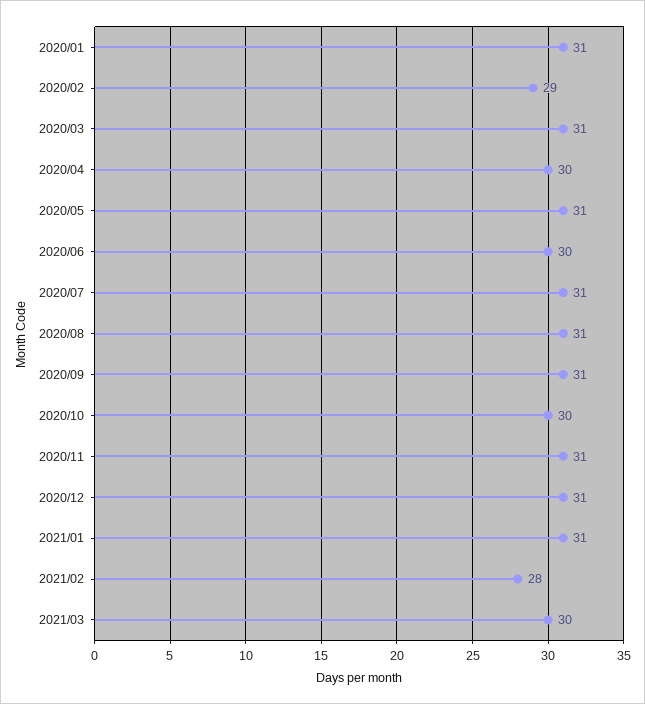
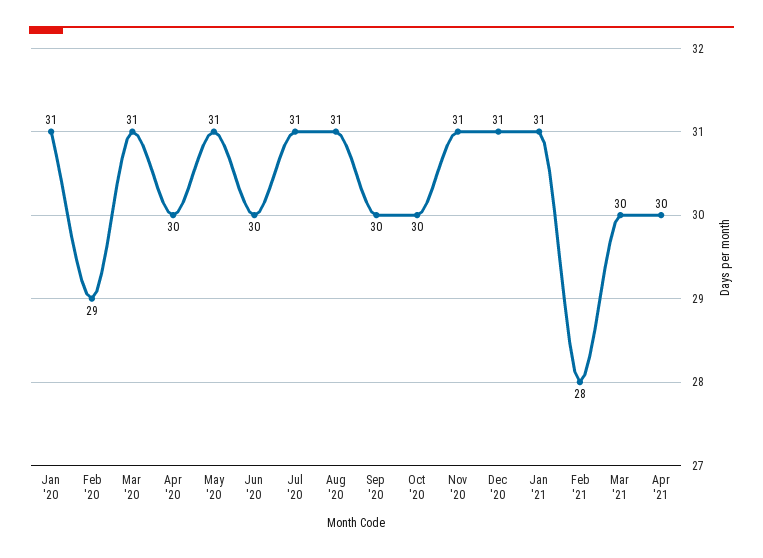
2020/09: 31 -> 30
Apr '21: none -> 30

